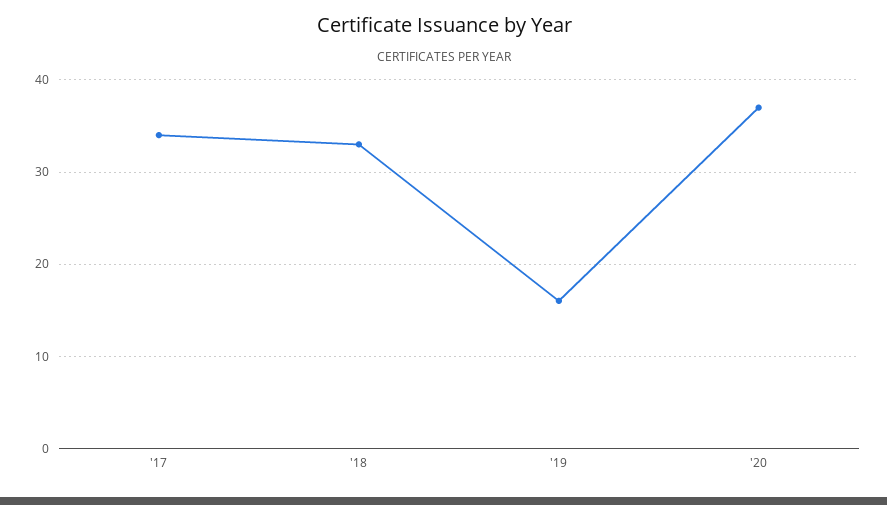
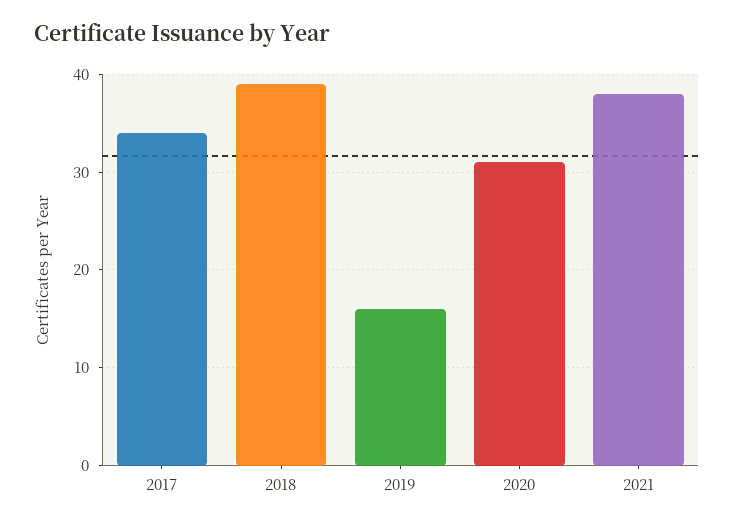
'18: 33 -> 39
'20: 37 -> 31
2021: none -> 38

